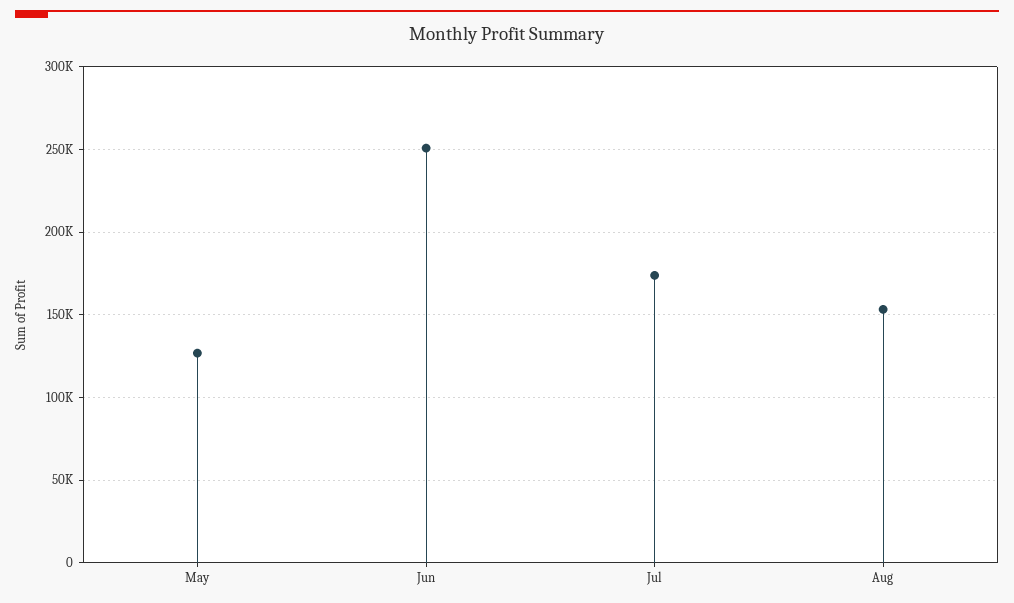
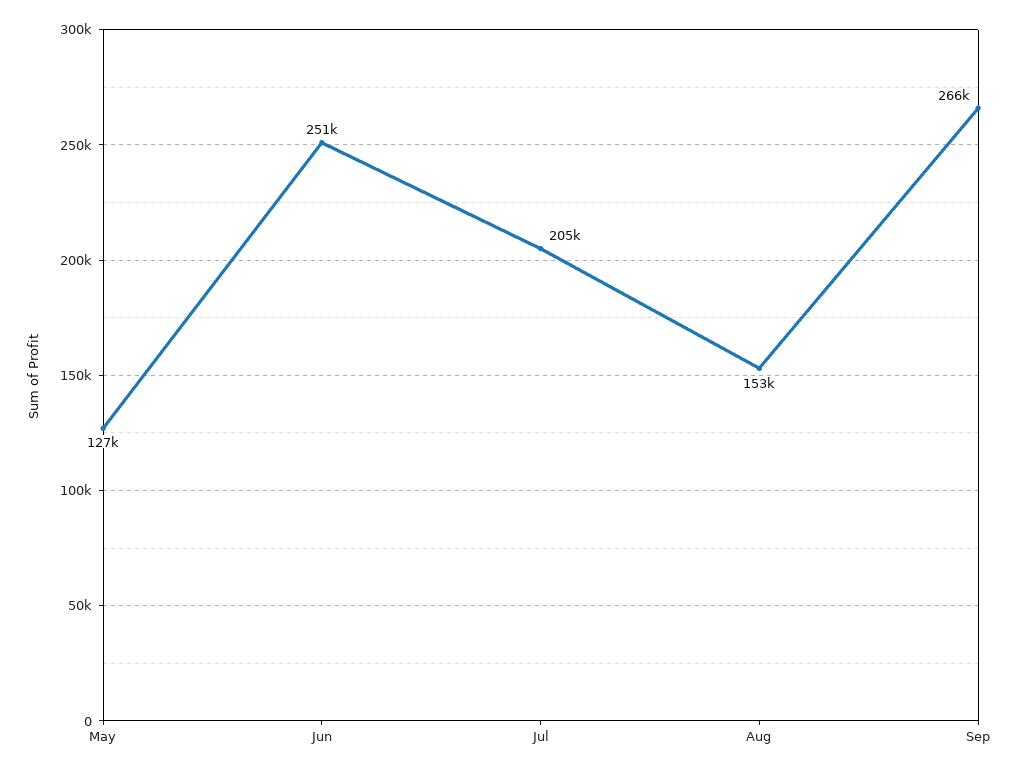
Jul: 175000 -> 205000
Sep: none -> 266000

